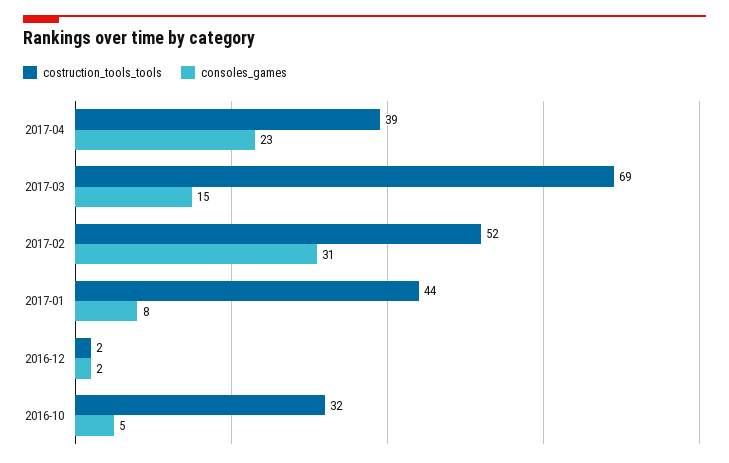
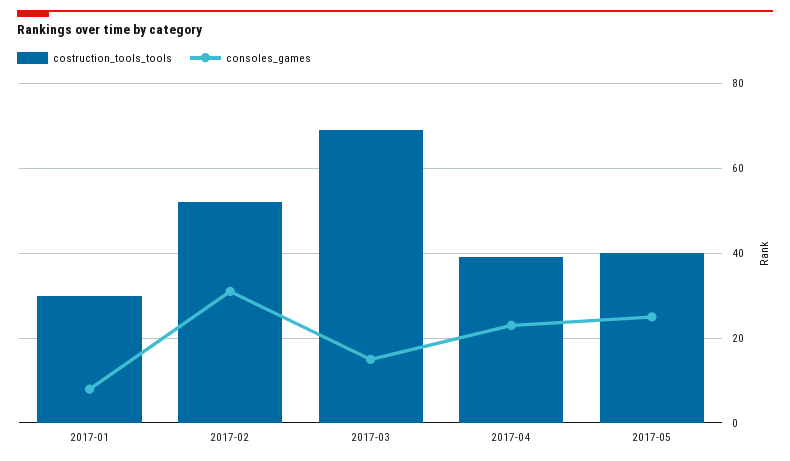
costruction_tools_tools, 2017-01: 44 -> 30
costruction_tools_tools, 2016-12: 2 -> none
consoles_games, 2016-12: 2 -> none
costruction_tools_tools, 2016-10: 32 -> none
consoles_games, 2016-10: 5 -> none
costruction_tools_tools, 2017-05: none -> 40
consoles_games, 2017-05: none -> 25

